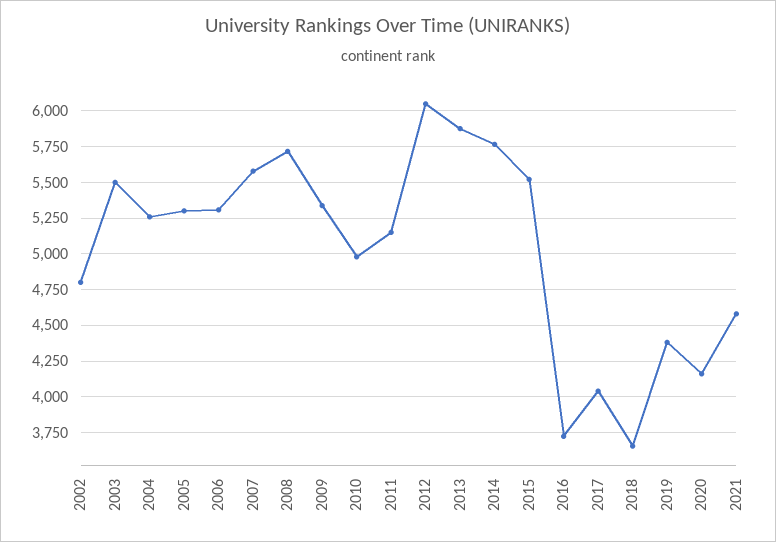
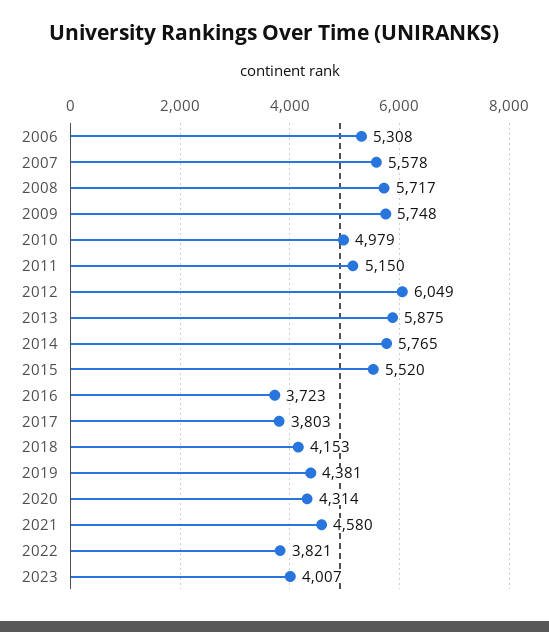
2002: 4800 -> none
2003: 5500 -> none
2004: 5250 -> none
2005: 5300 -> none
2009: 5350 -> 5748
2017: 4050 -> 3803
2018: 3650 -> 4153
2020: 4150 -> 4314
2022: none -> 3821
2023: none -> 4007

